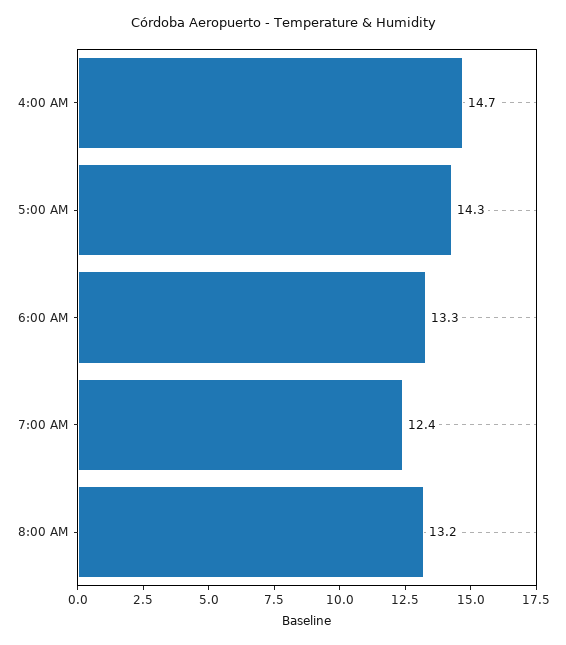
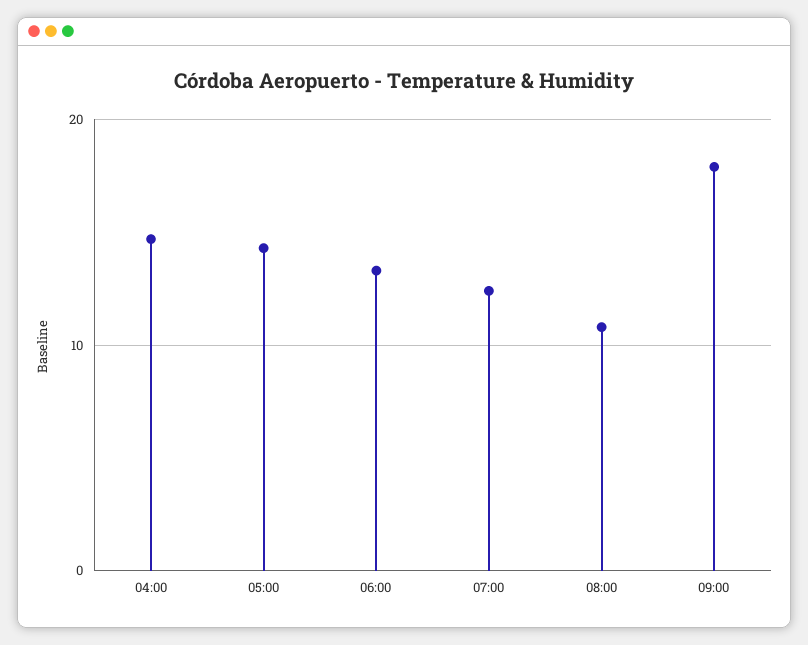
8:00 AM: 13.2 -> 11
09:00: none -> 18

